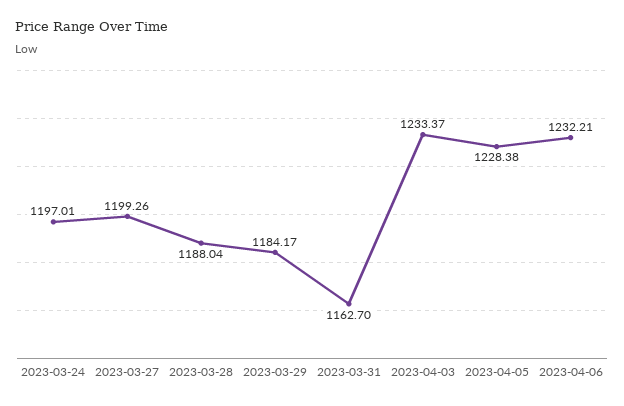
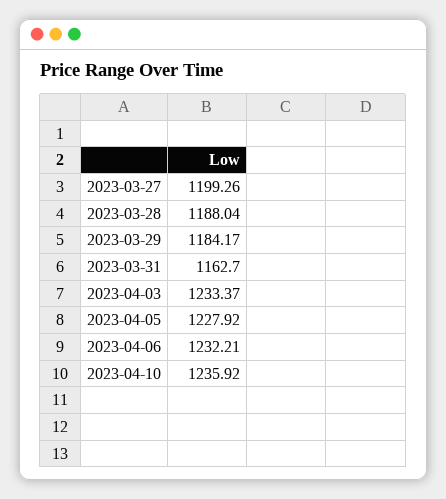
2023-03-24: 1197.01 -> none
2023-04-05: 1228.38 -> 1227.92
2023-04-10: none -> 1235.92

